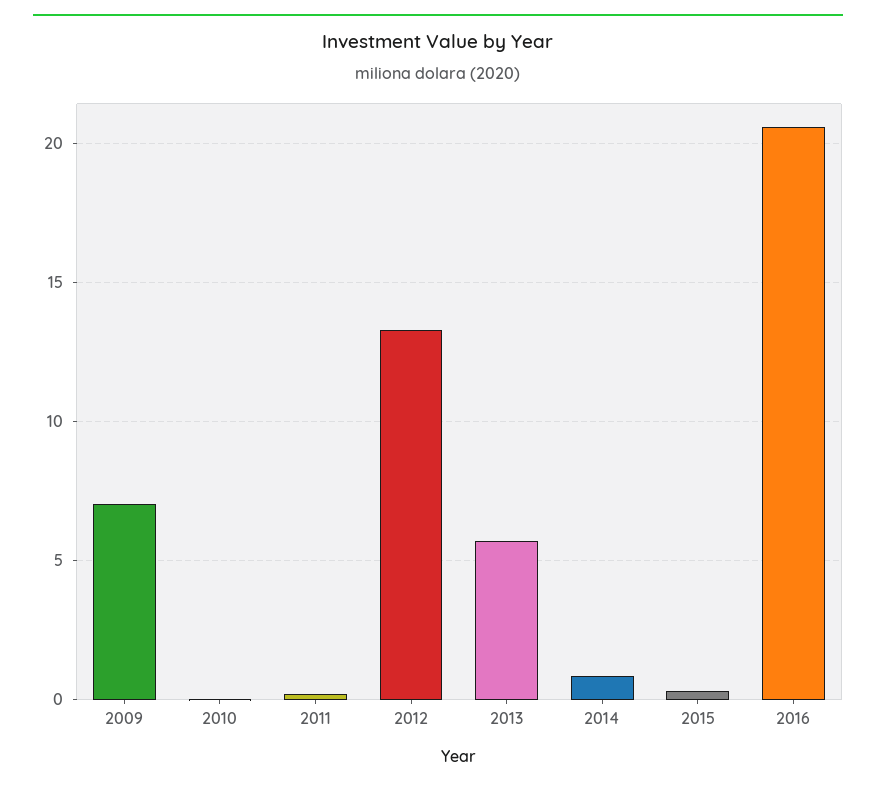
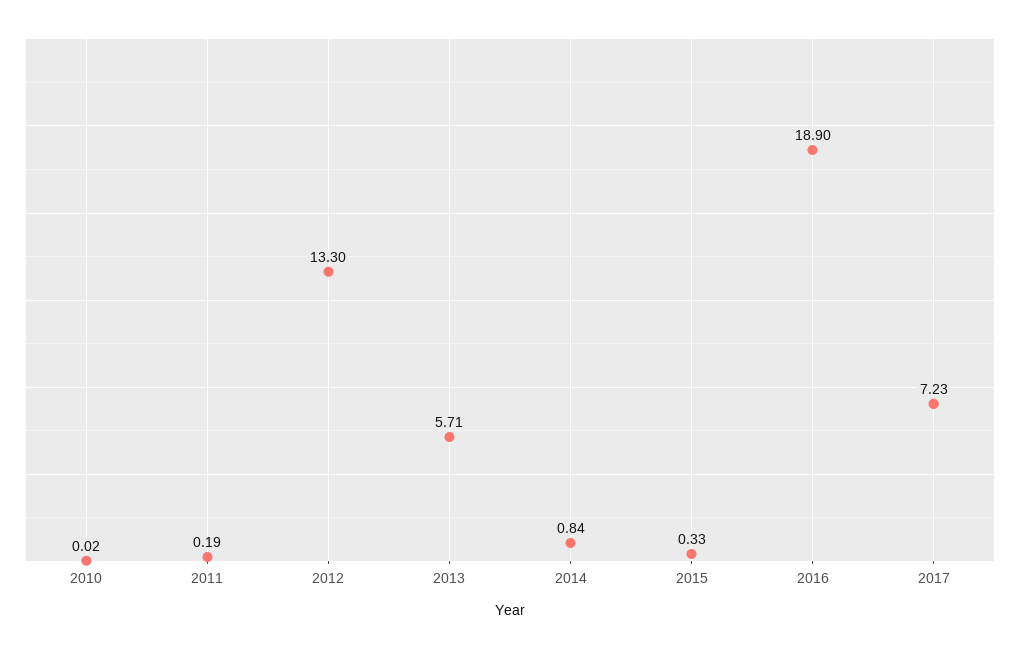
2009: 7 -> none
2016: 20.5 -> 18.9
2017: none -> 7.23

